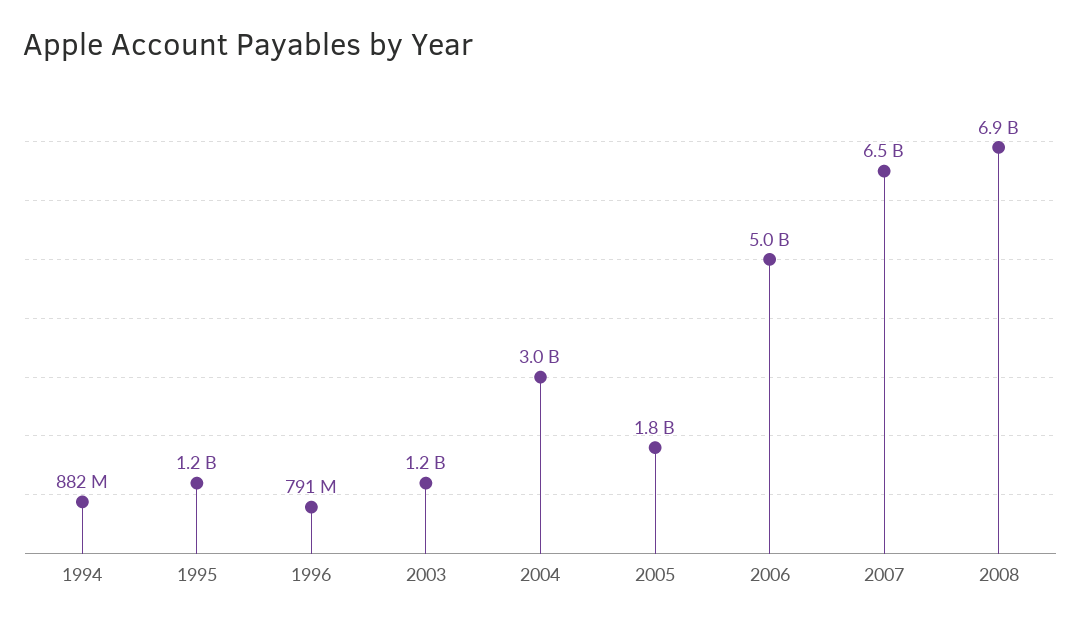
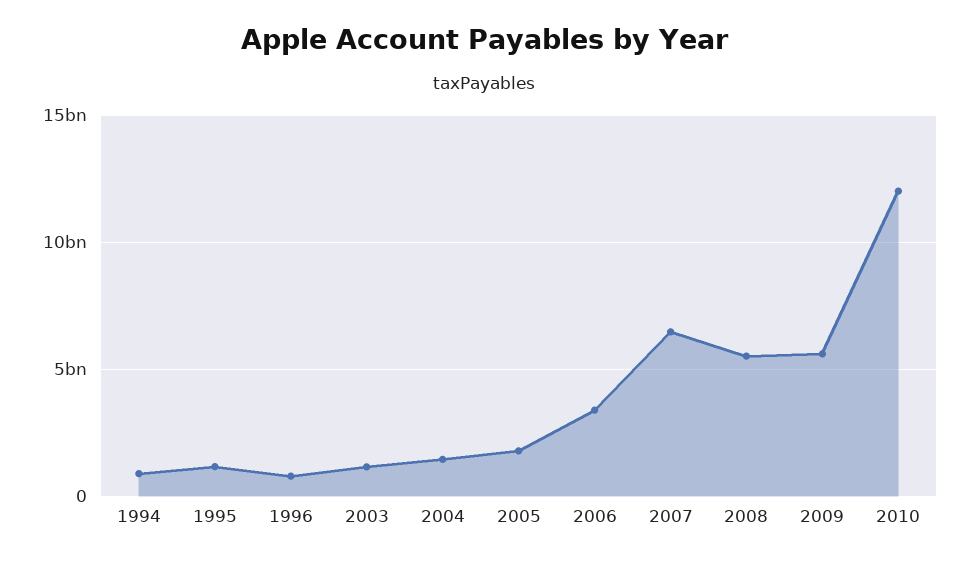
2004: 3000000000 -> 1500000000
2006: 5000000000 -> 3500000000
2008: 6900000000 -> 5500000000
2009: none -> 5500000000
2010: none -> 12000000000

